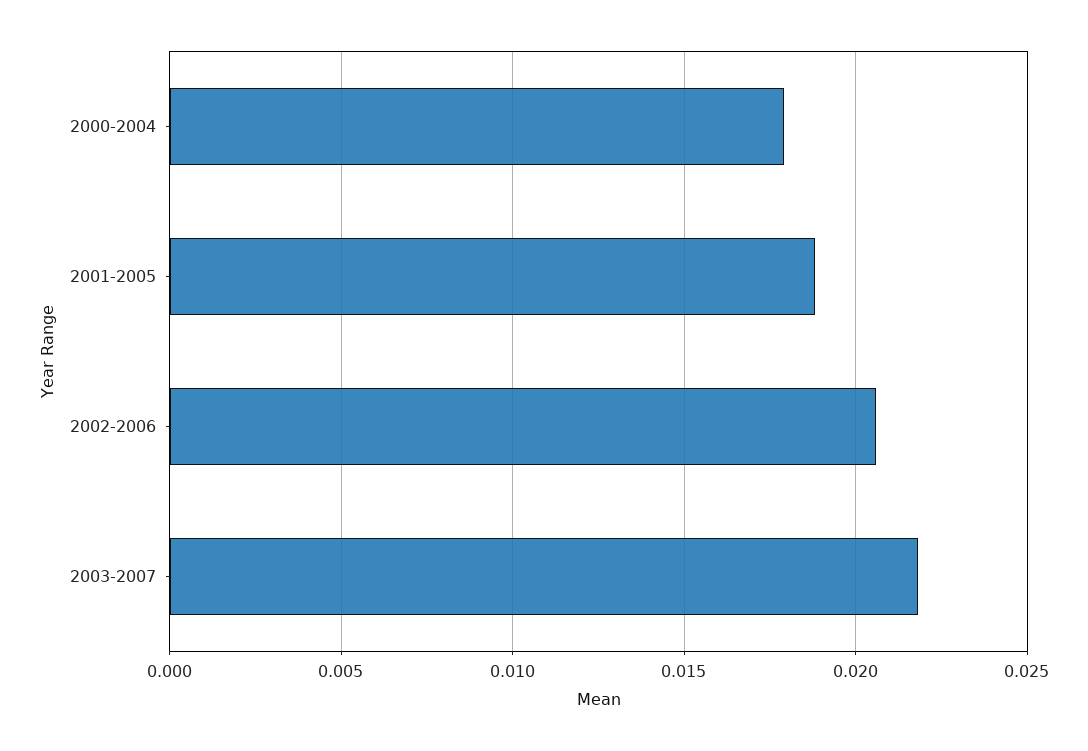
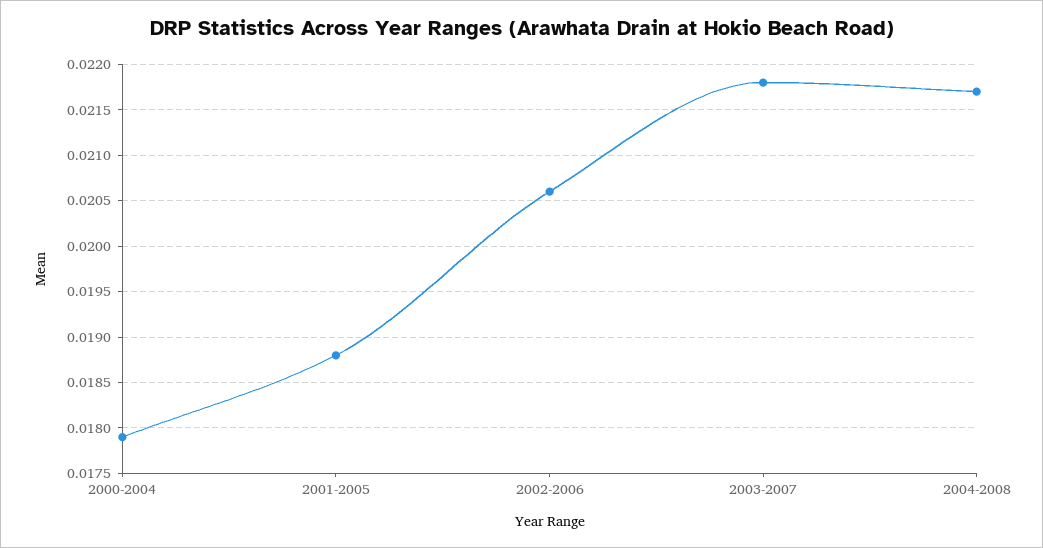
2004-2008: none -> 0.0217

